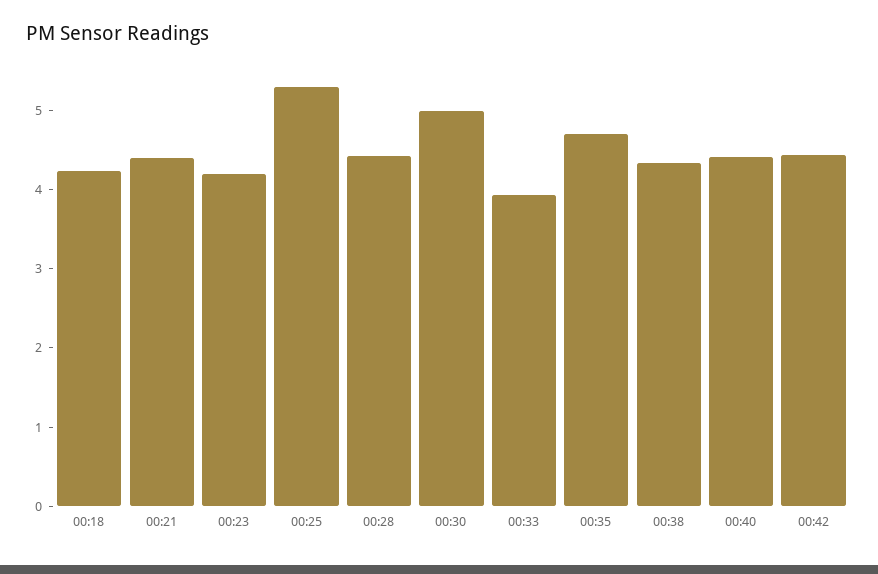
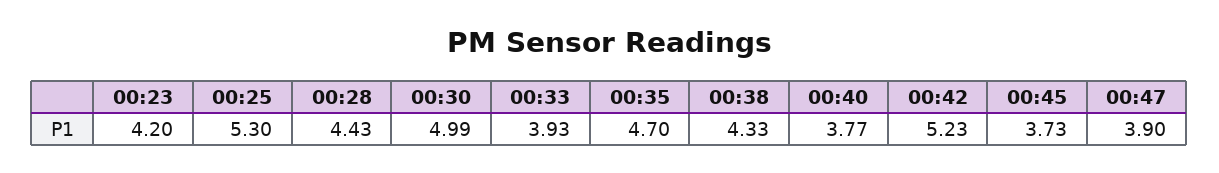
00:18: 4.2 -> none
00:21: 4.4 -> none
00:40: 4.4 -> 3.77
00:42: 4.4 -> 5.23
00:45: none -> 3.73
00:47: none -> 3.9

